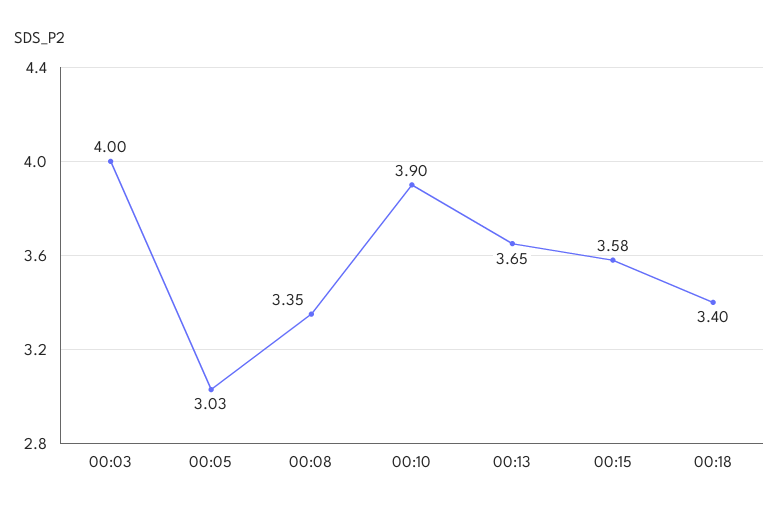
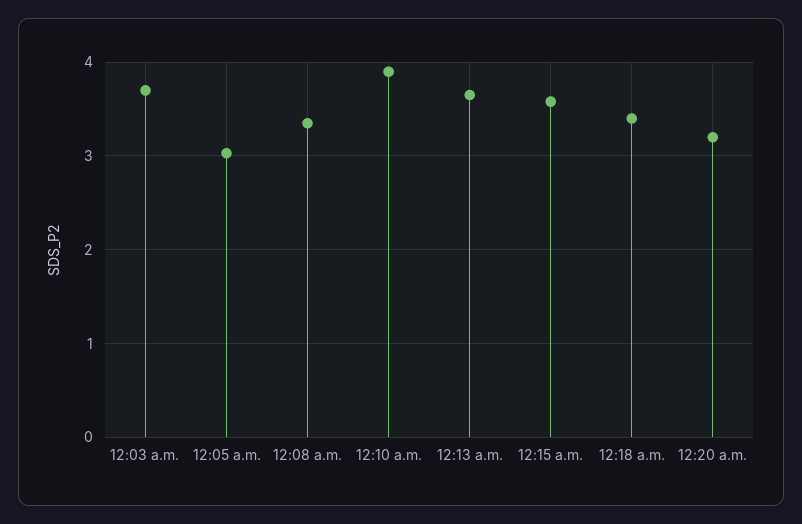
00:03: 4 -> 3.7
12:20 a.m.: none -> 3.2

